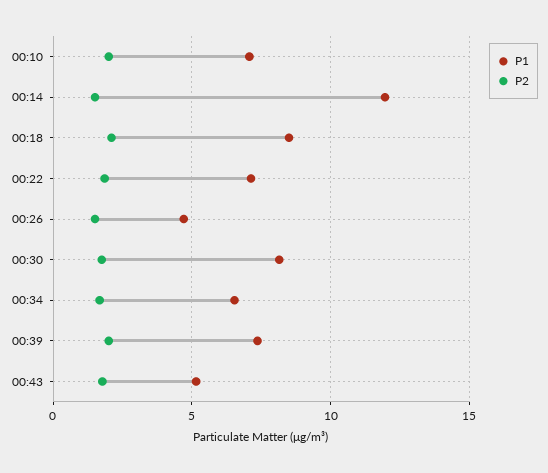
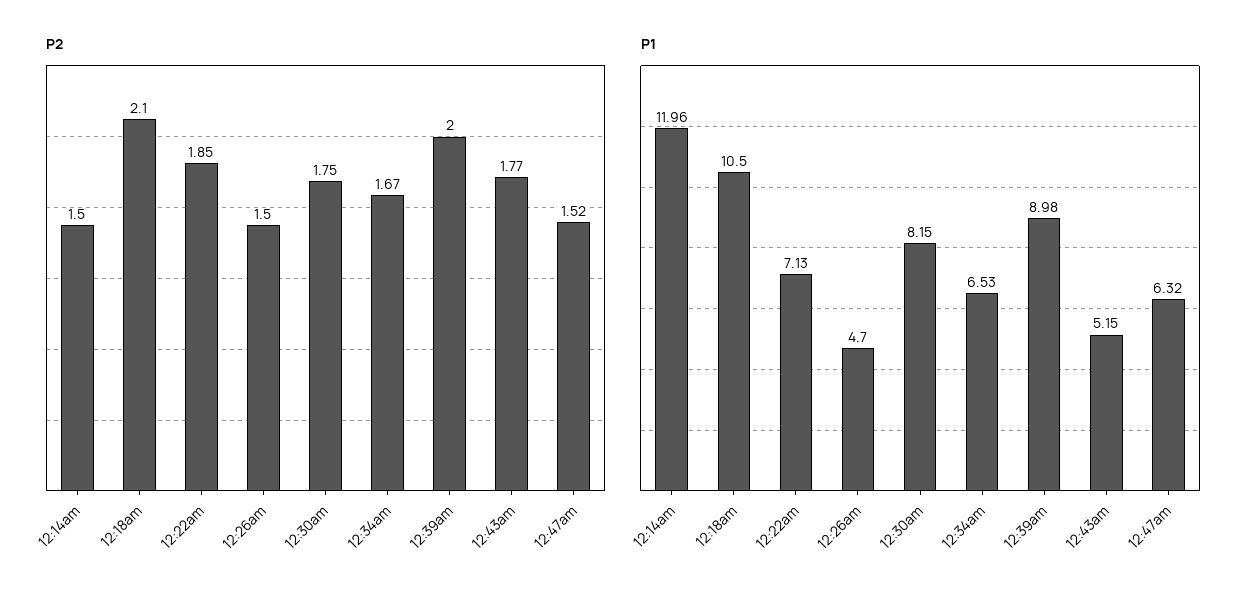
P1, 00:10: 7 -> none
P2, 00:10: 2 -> none
P1, 00:18: 8.5 -> 10.5
P1, 00:39: 7.5 -> 8.98
P2, 12:47am: none -> 1.52
P1, 12:47am: none -> 6.32

